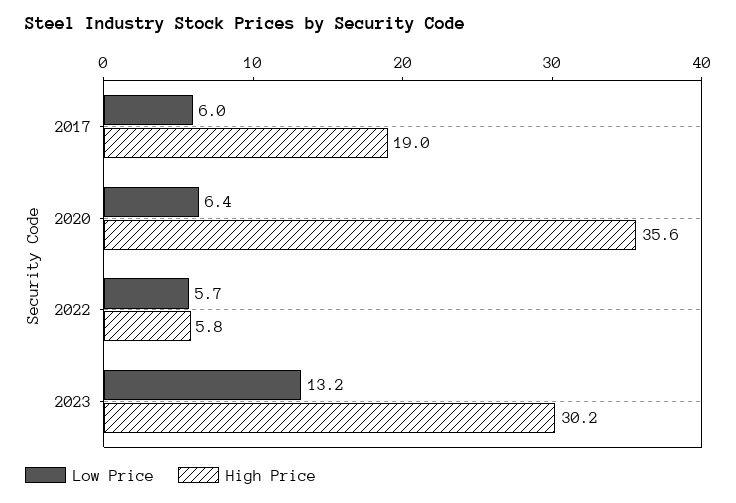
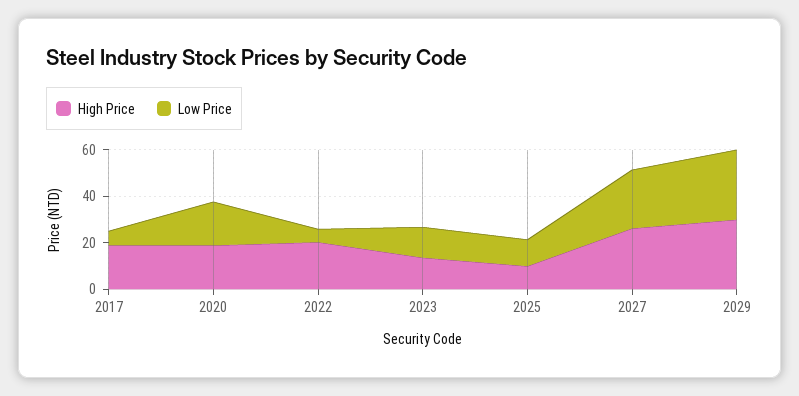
Low Price, 2020: 6.4 -> 20
High Price, 2020: 35.6 -> 20
High Price, 2022: 5.8 -> 20
High Price, 2023: 30.2 -> 15
High Price, 2025: none -> 10
Low Price, 2025: none -> 10
High Price, 2027: none -> 25
Low Price, 2027: none -> 25
High Price, 2029: none -> 30
Low Price, 2029: none -> 30

